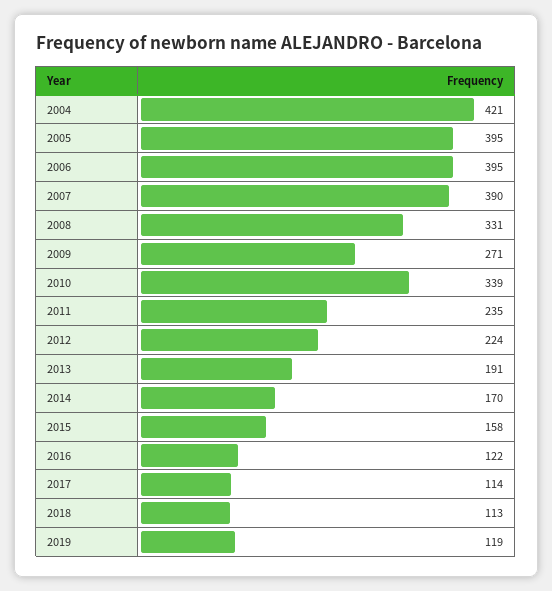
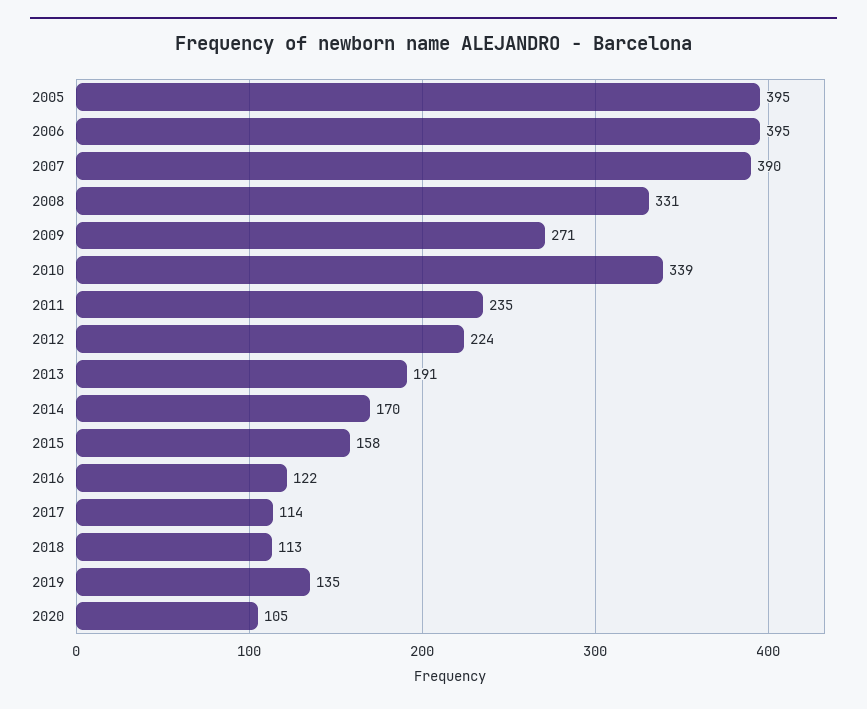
2004: 421 -> none
2019: 119 -> 135
2020: none -> 105

